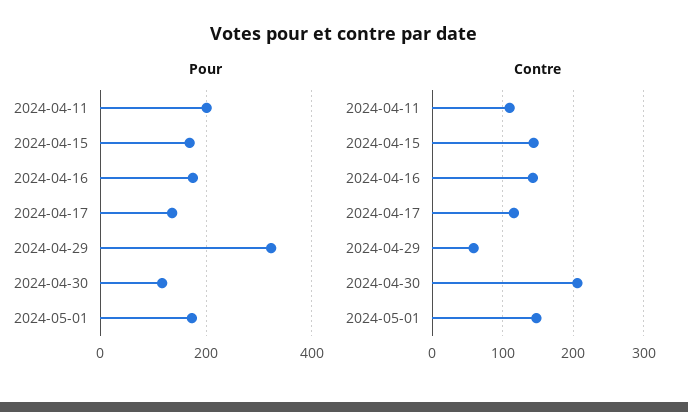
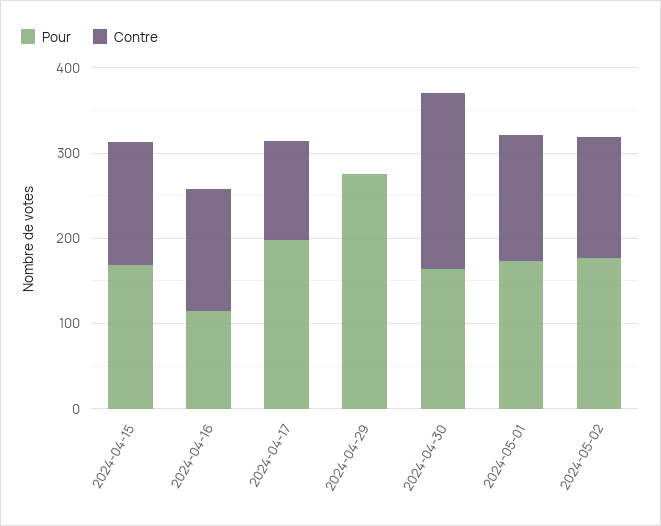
Pour, 2024-04-11: 200 -> none
Pour, 2024-04-16: 180 -> 120
Pour, 2024-04-17: 140 -> 200
Pour, 2024-04-29: 320 -> 280
Pour, 2024-04-30: 120 -> 160
Contre, 2024-04-11: 110 -> none
Contre, 2024-04-29: 60 -> 0
Pour, 2024-05-02: none -> 180
Contre, 2024-05-02: none -> 140

